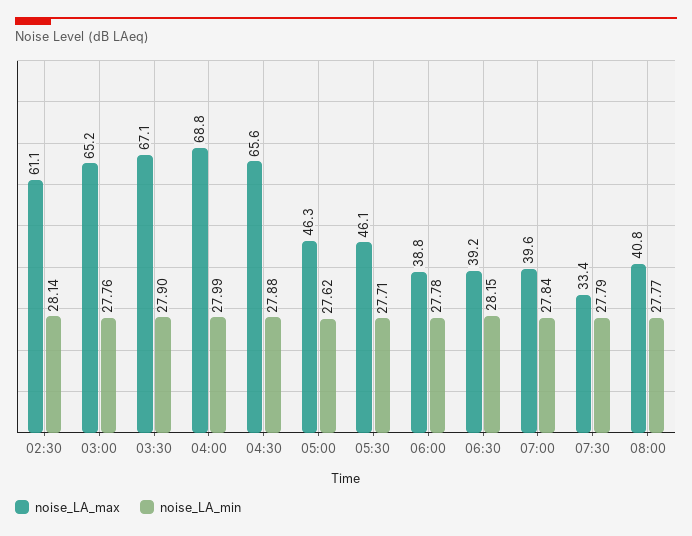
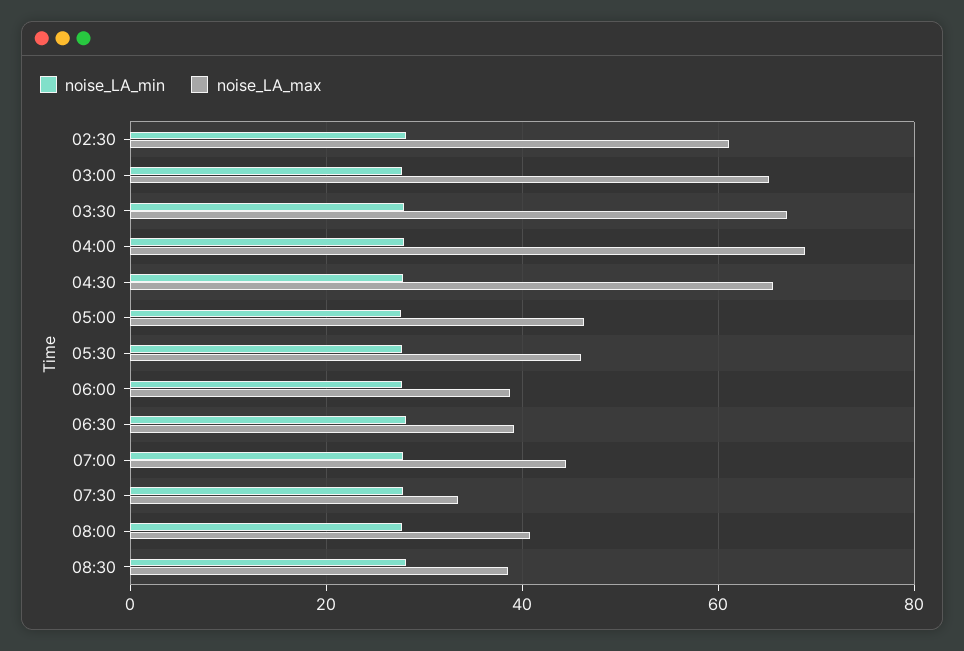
noise_LA_max, 07:00: 39.6 -> 44
noise_LA_min, 08:30: none -> 28
noise_LA_max, 08:30: none -> 38

